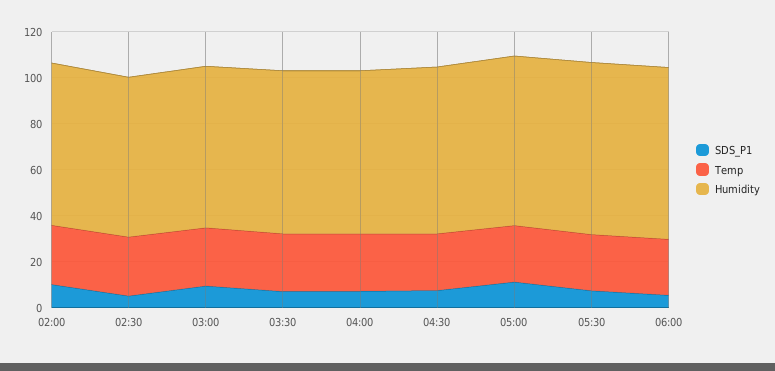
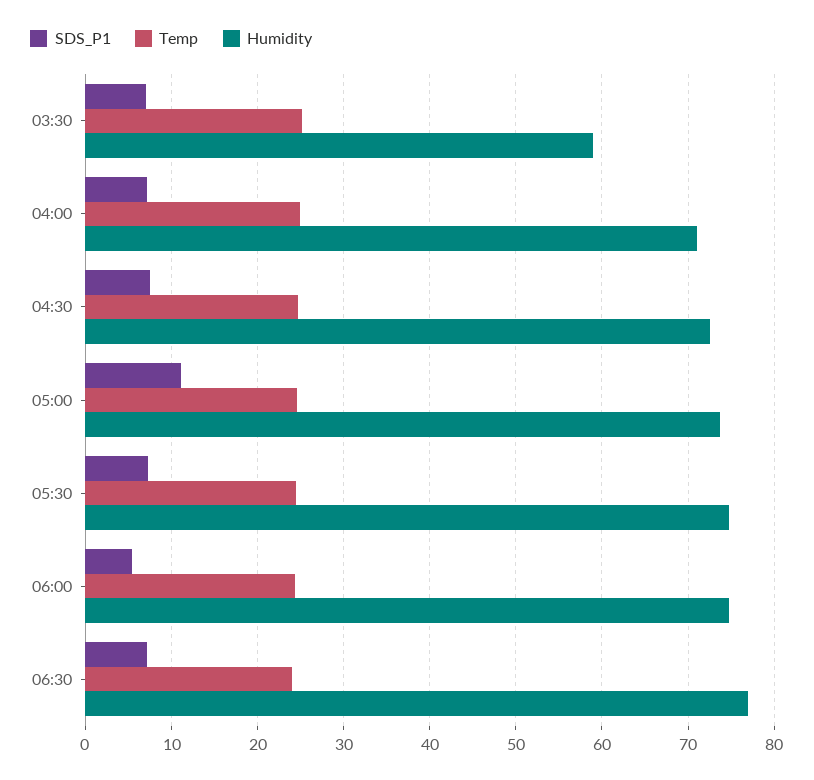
SDS_P1, 02:00: 10 -> none
Temp, 02:00: 25 -> none
Humidity, 02:00: 70 -> none
SDS_P1, 02:30: 5 -> none
Temp, 02:30: 25 -> none
Humidity, 02:30: 70 -> none
SDS_P1, 03:00: 10 -> none
Temp, 03:00: 25 -> none
Humidity, 03:00: 70 -> none
Humidity, 03:30: 70 -> 59
SDS_P1, 06:30: none -> 7
Temp, 06:30: none -> 24
Humidity, 06:30: none -> 77

